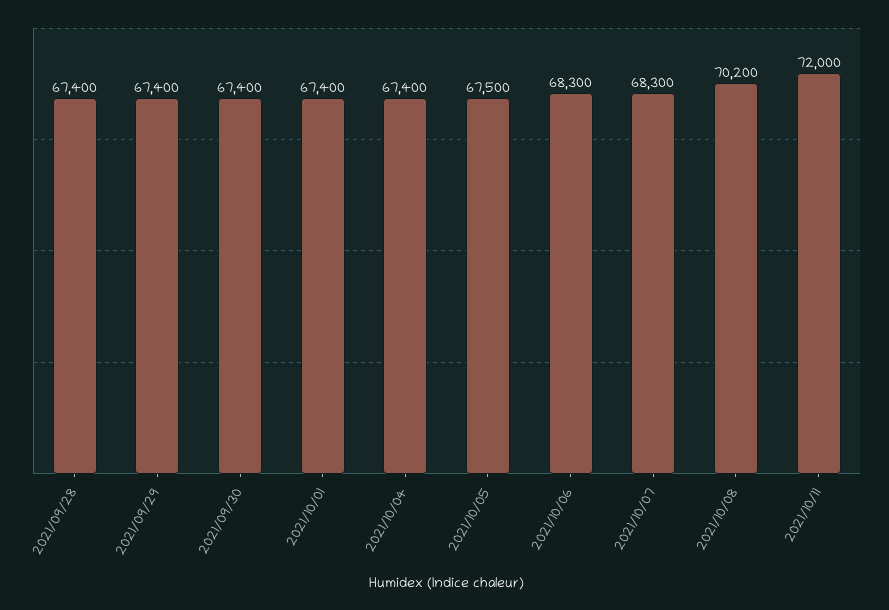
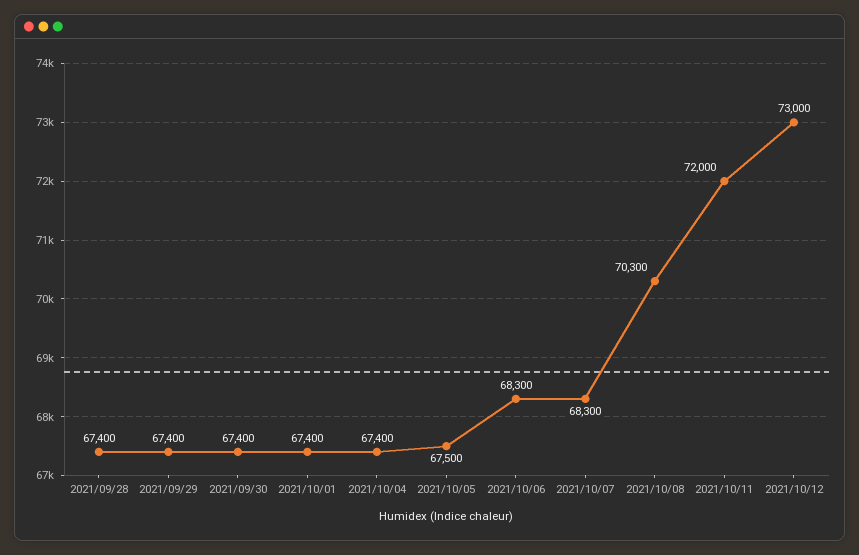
2021/10/08: 70200 -> 70300
2021/10/12: none -> 73000

